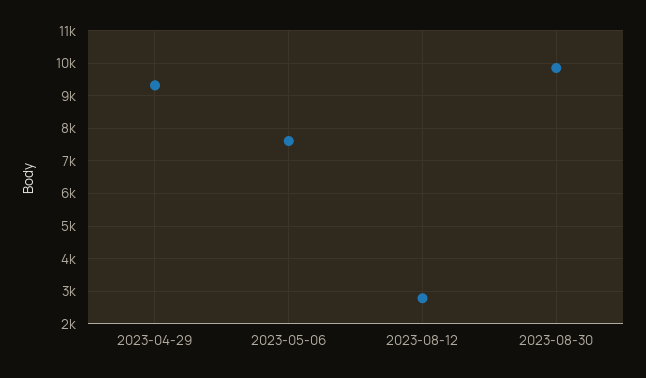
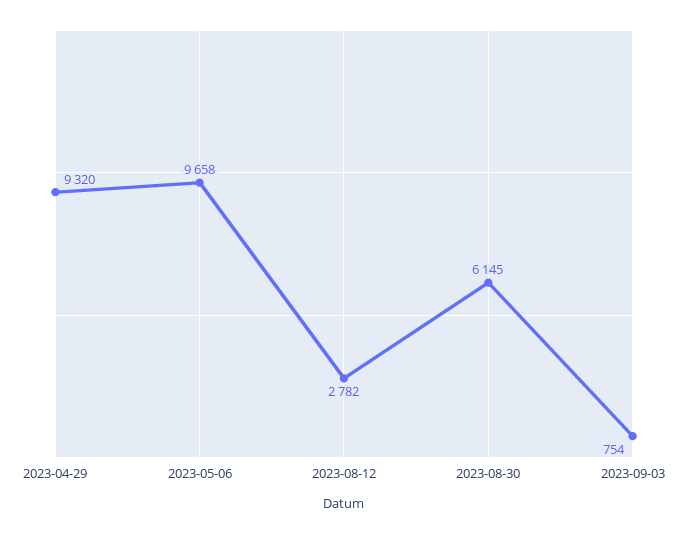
2023-05-06: 7600 -> 9658
2023-08-30: 9800 -> 6145
2023-09-03: none -> 754

